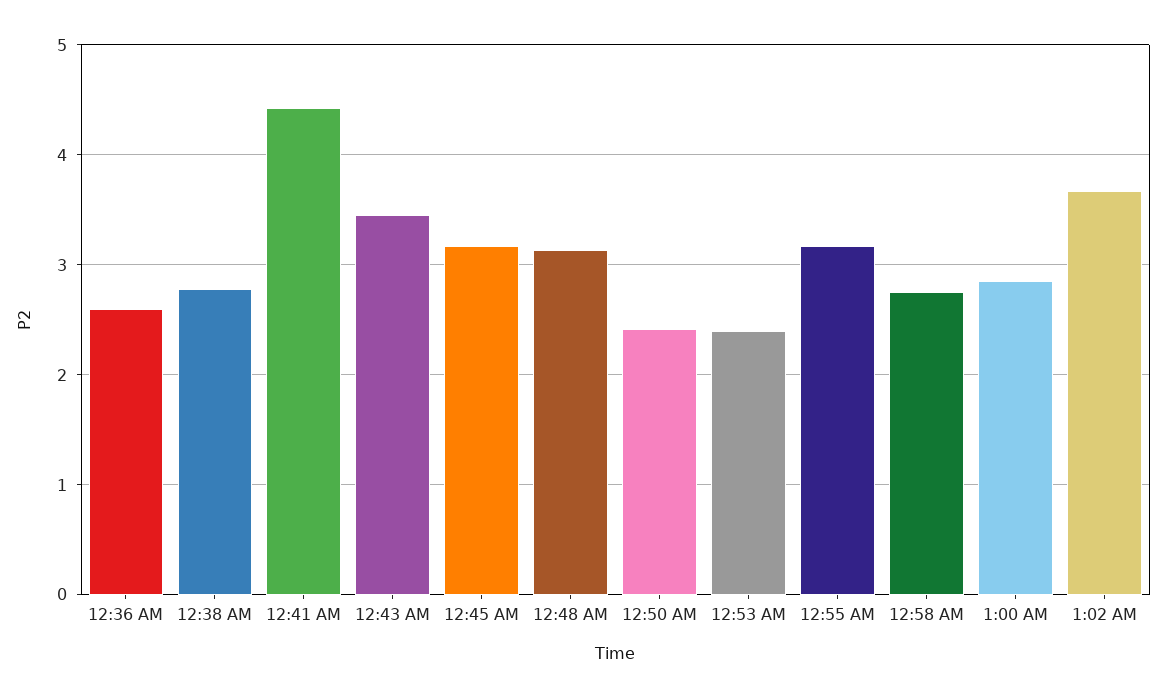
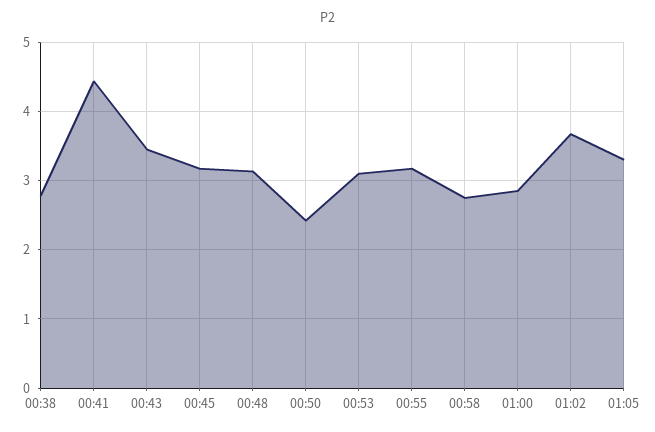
12:36 AM: 2.6 -> none
12:53 AM: 2.4 -> 3.1
01:05: none -> 3.3

